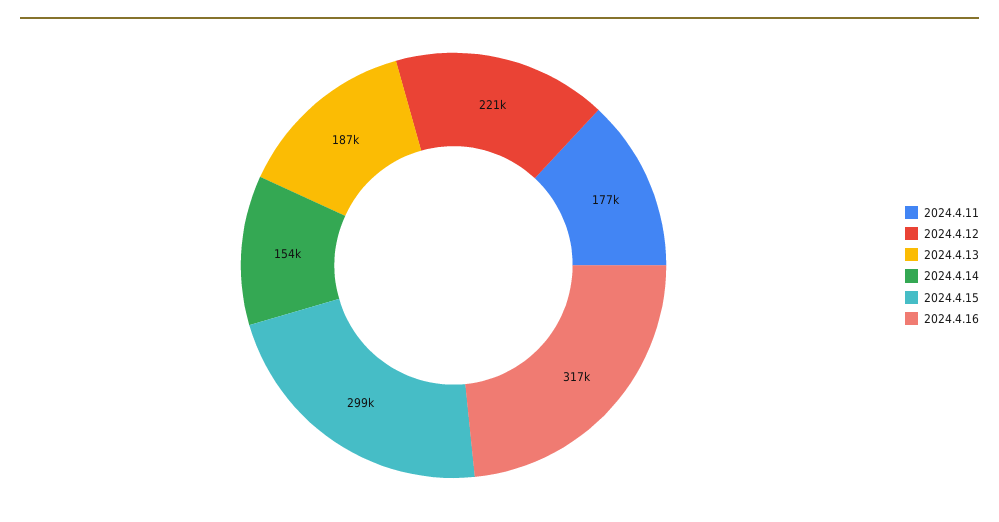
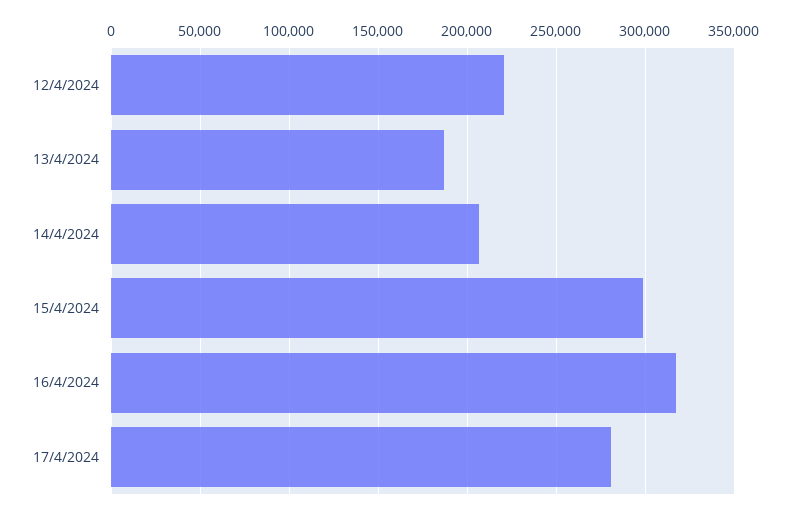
2024.4.11: 177000 -> none
2024.4.14: 154000 -> 205000
17/4/2024: none -> 280000

